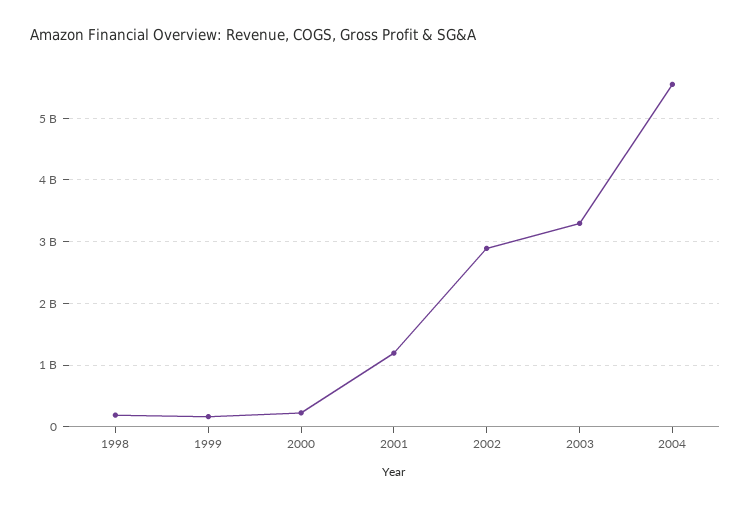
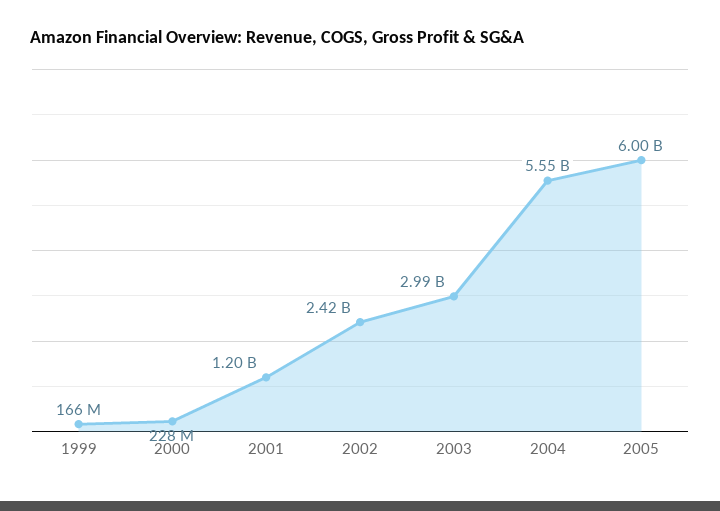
1998: 200000000 -> none
2002: 2900000000 -> 2420000000
2003: 3300000000 -> 2990000000
2005: none -> 6000000000

